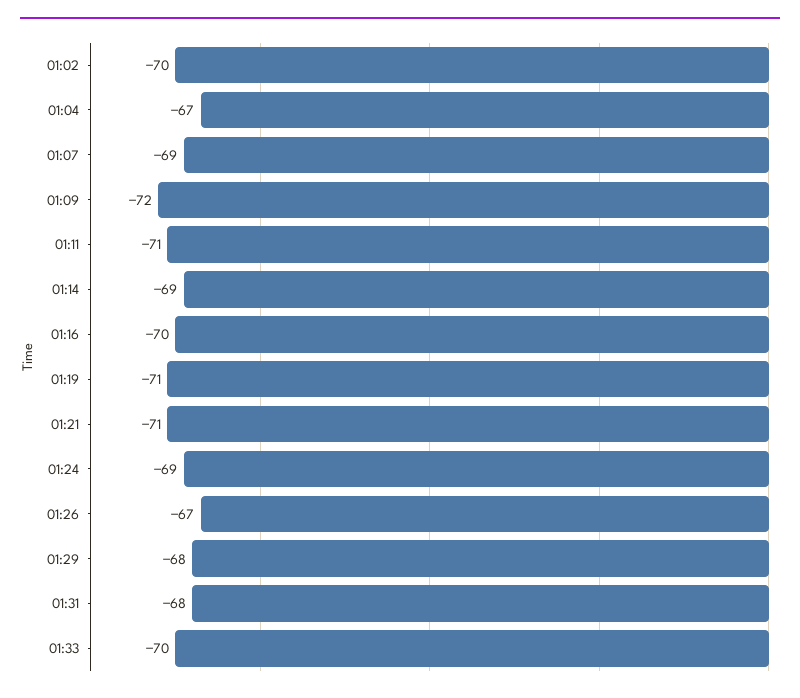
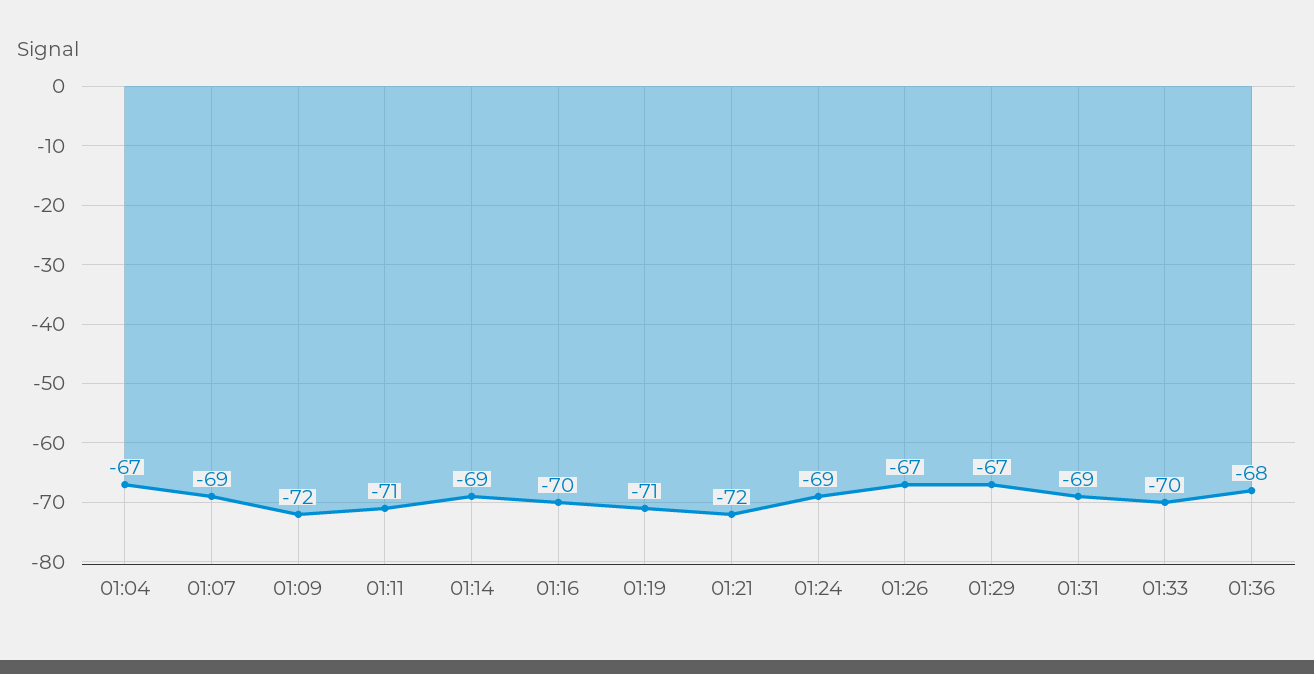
01:02: -70 -> none
01:21: -71 -> -72
01:29: -68 -> -67
01:31: -68 -> -69
01:36: none -> -68

